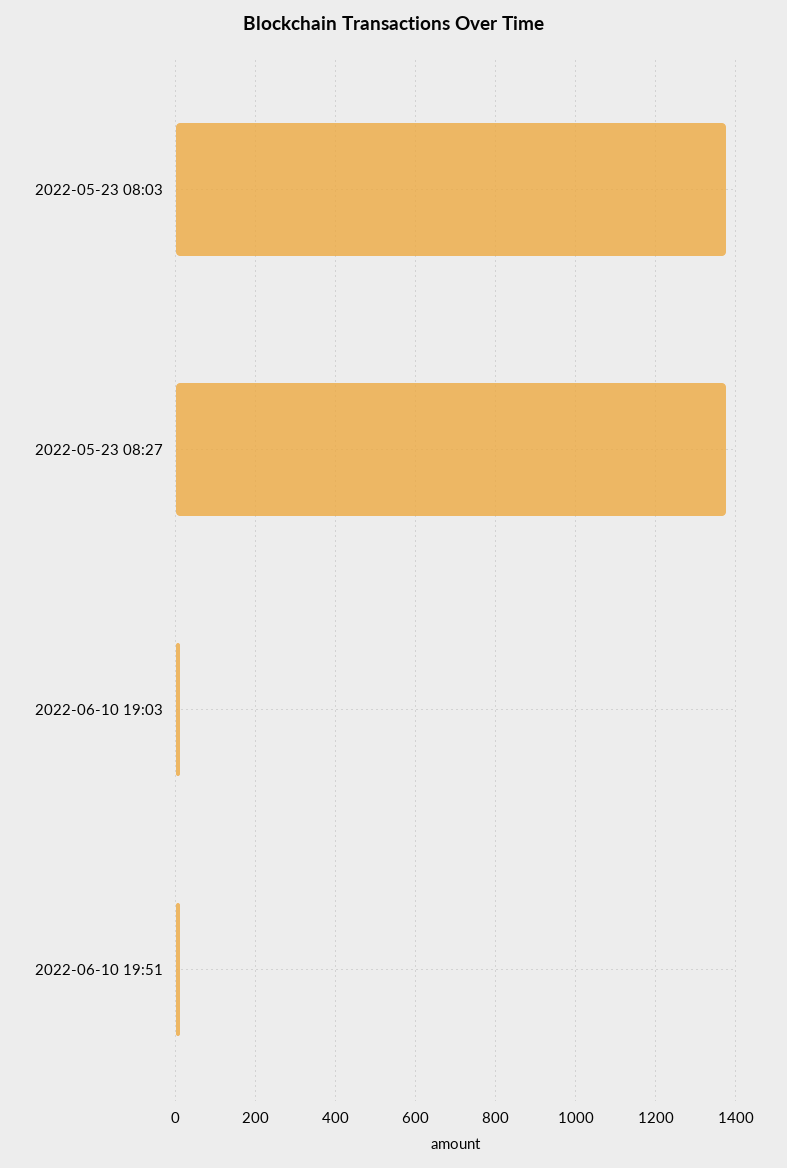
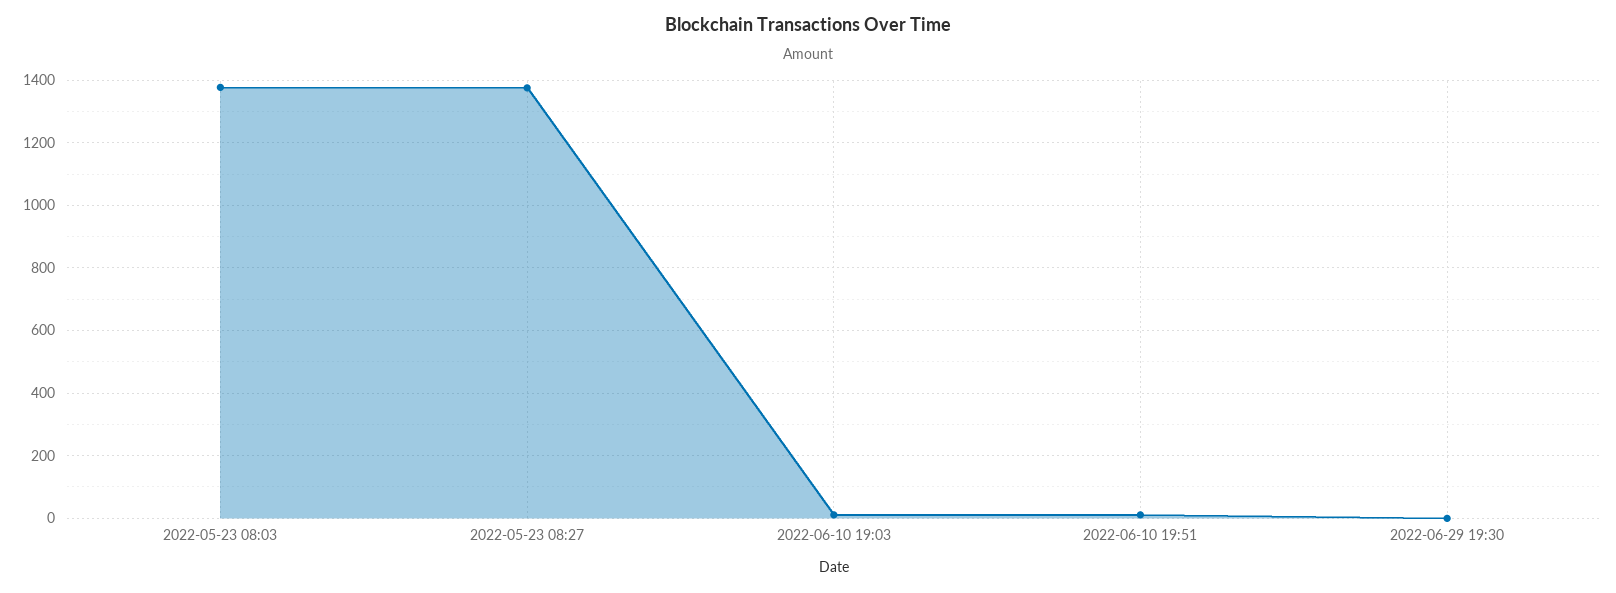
2022-06-29 19:30: none -> 0

